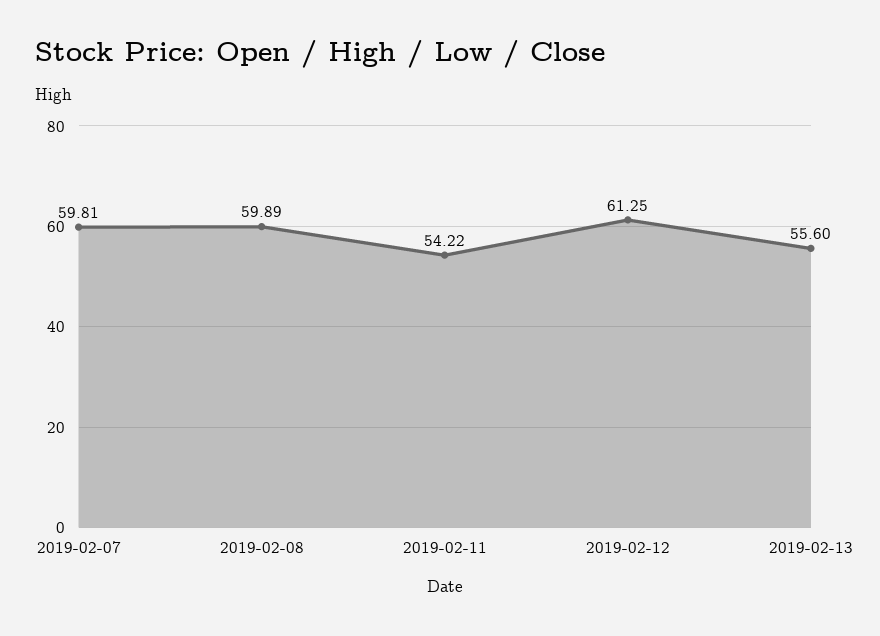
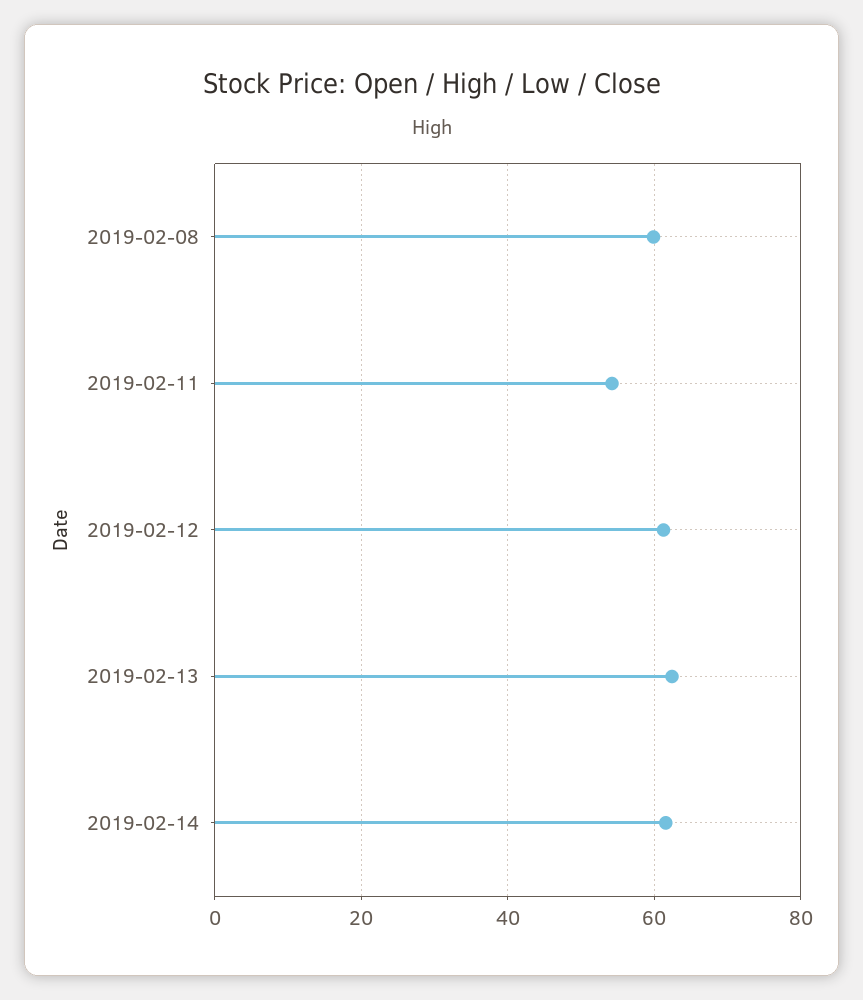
2019-02-07: 59.81 -> none
2019-02-13: 55.6 -> 62
2019-02-14: none -> 62

